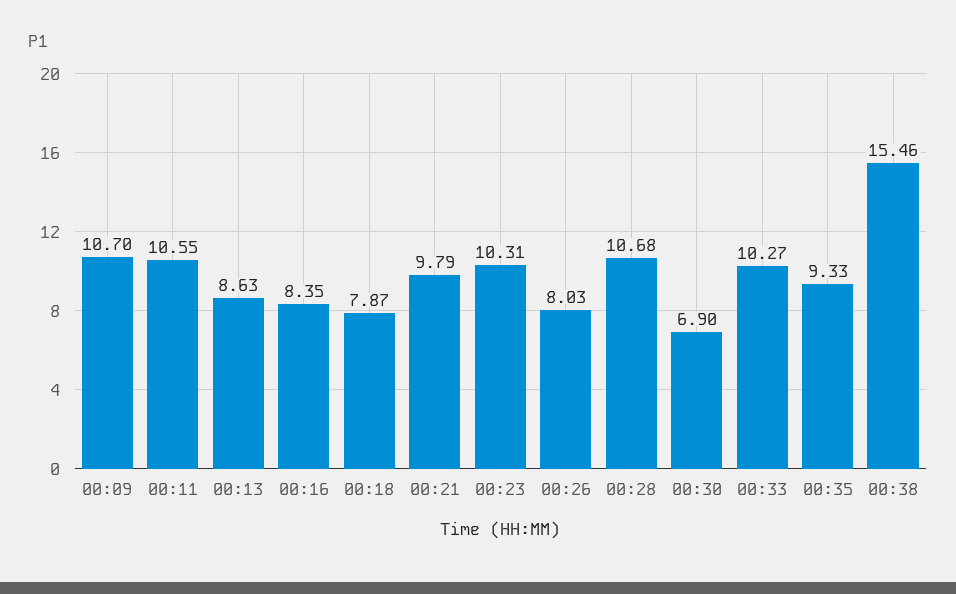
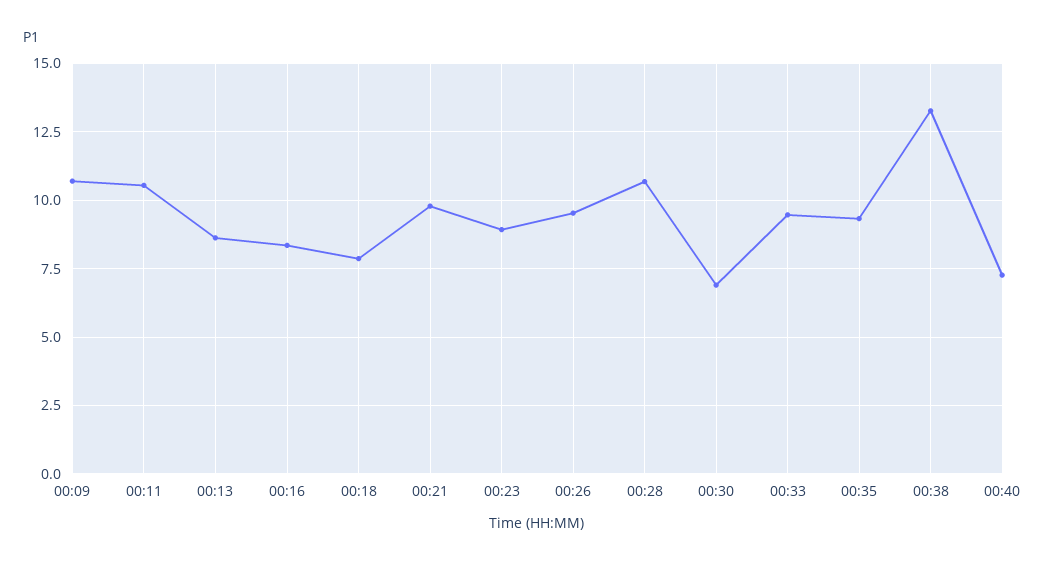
00:23: 10.31 -> 9
00:26: 8.03 -> 9.5
00:33: 10.27 -> 9.5
00:38: 15.46 -> 13.25
00:40: none -> 7.25

